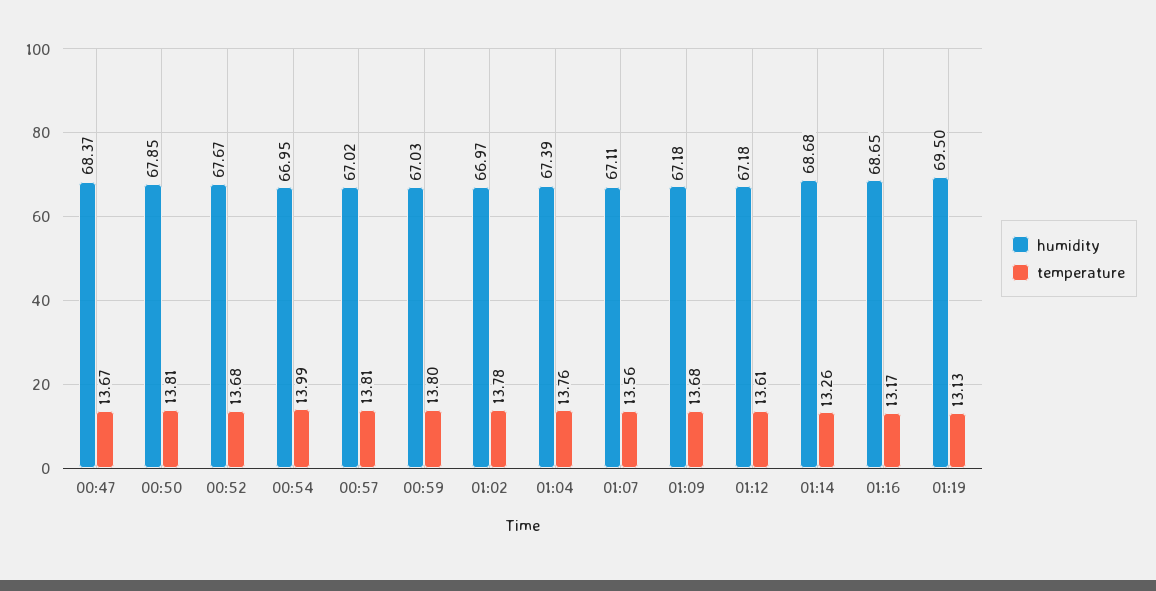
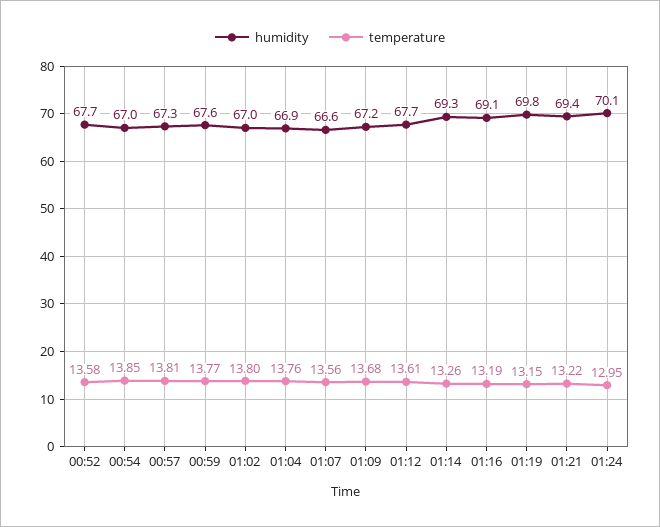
humidity, 00:47: 68.37 -> none
temperature, 00:47: 13.67 -> none
humidity, 00:50: 67.85 -> none
temperature, 00:50: 13.81 -> none
temperature, 00:52: 13.68 -> 13.58
temperature, 00:54: 13.99 -> 13.85
humidity, 00:57: 67.02 -> 67.3
humidity, 00:59: 67.03 -> 67.6
temperature, 00:59: 13.8 -> 13.77
temperature, 01:02: 13.78 -> 13.8
humidity, 01:04: 67.39 -> 66.9
humidity, 01:07: 67.11 -> 66.6
humidity, 01:12: 67.18 -> 67.7
humidity, 01:14: 68.68 -> 69.3
humidity, 01:16: 68.65 -> 69.1
temperature, 01:16: 13.17 -> 13.19
humidity, 01:19: 69.5 -> 69.8
temperature, 01:19: 13.13 -> 13.15
humidity, 01:21: none -> 69.4
temperature, 01:21: none -> 13.22
humidity, 01:24: none -> 70.1
temperature, 01:24: none -> 12.95

